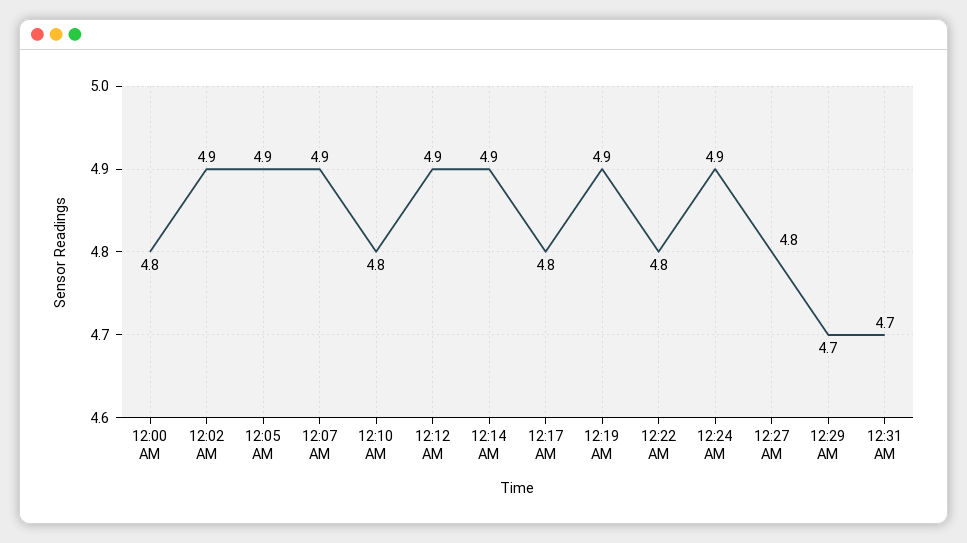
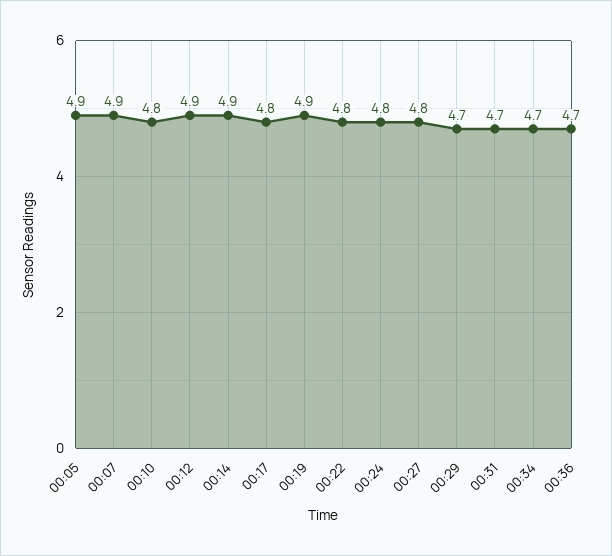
12:00 AM: 4.8 -> none
12:02 AM: 4.9 -> none
12:24 AM: 4.9 -> 4.8
00:34: none -> 4.7
00:36: none -> 4.7

